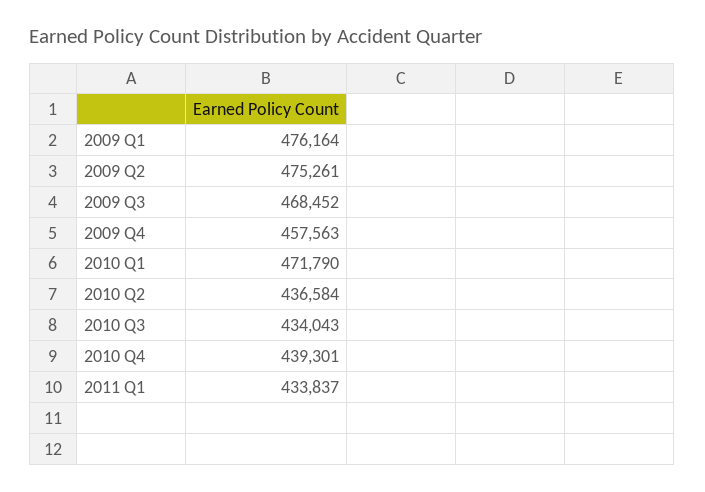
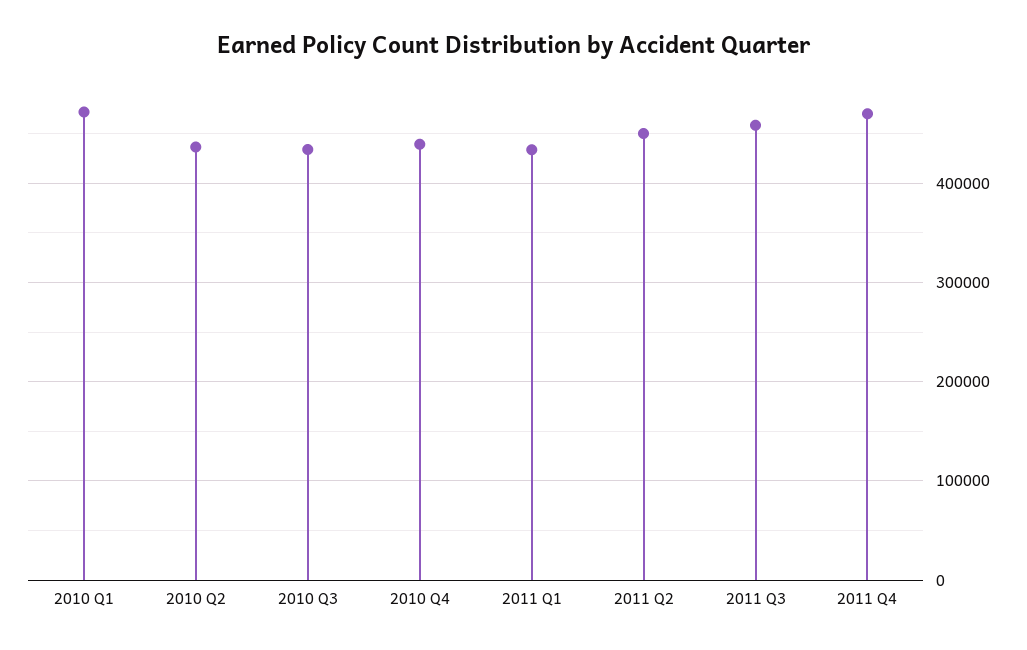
2009 Q1: 476164 -> none
2009 Q2: 475261 -> none
2009 Q3: 468452 -> none
2009 Q4: 457563 -> none
2011 Q2: none -> 450000
2011 Q3: none -> 460000
2011 Q4: none -> 470000

